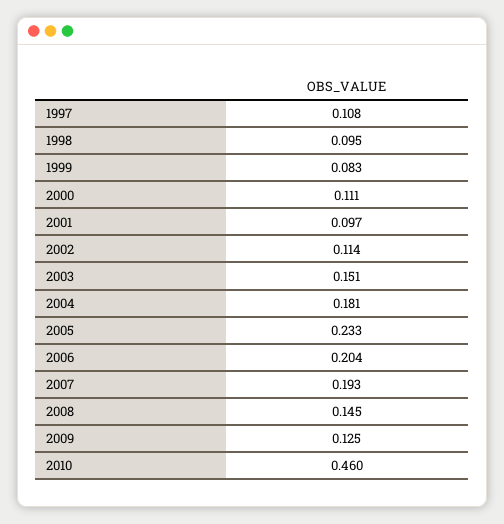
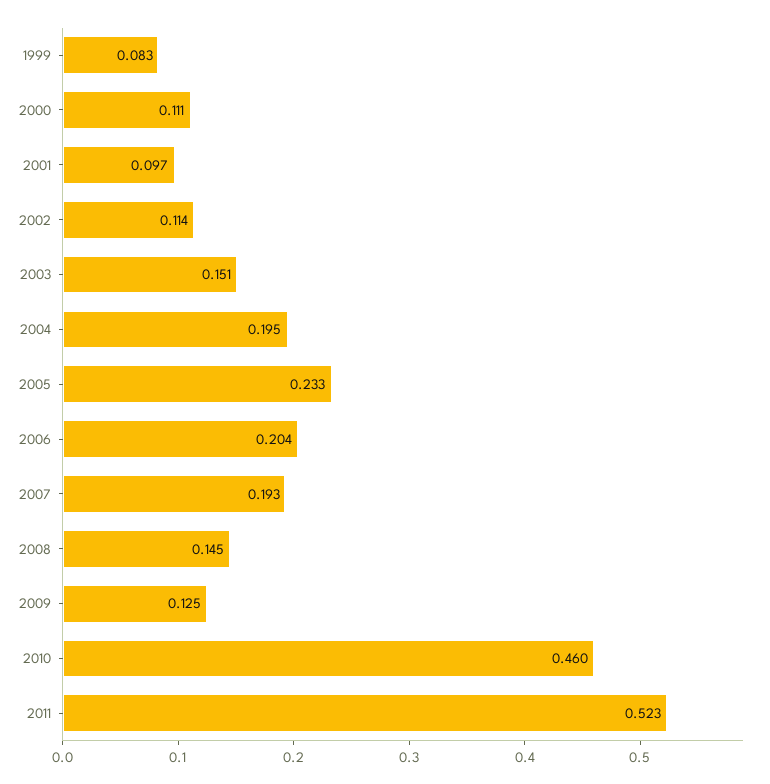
1997: 0.108 -> none
1998: 0.095 -> none
2004: 0.181 -> 0.195
2011: none -> 0.523

